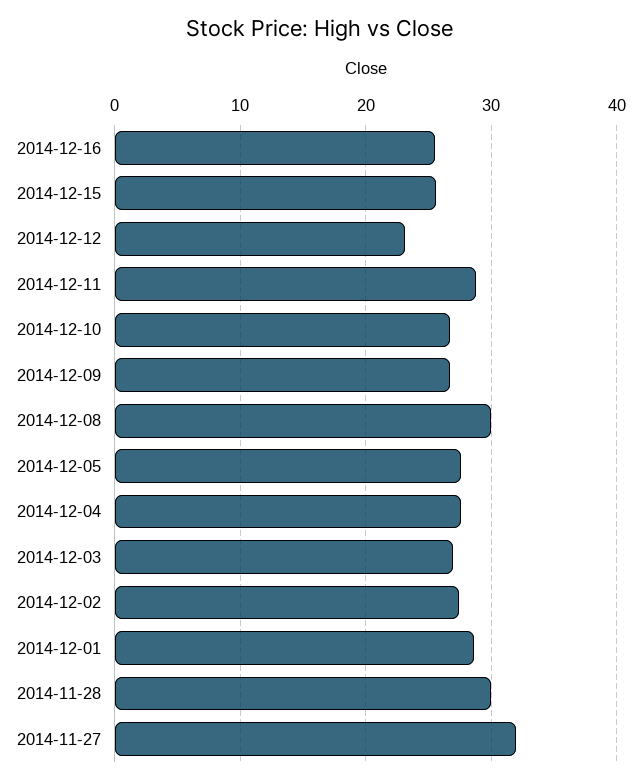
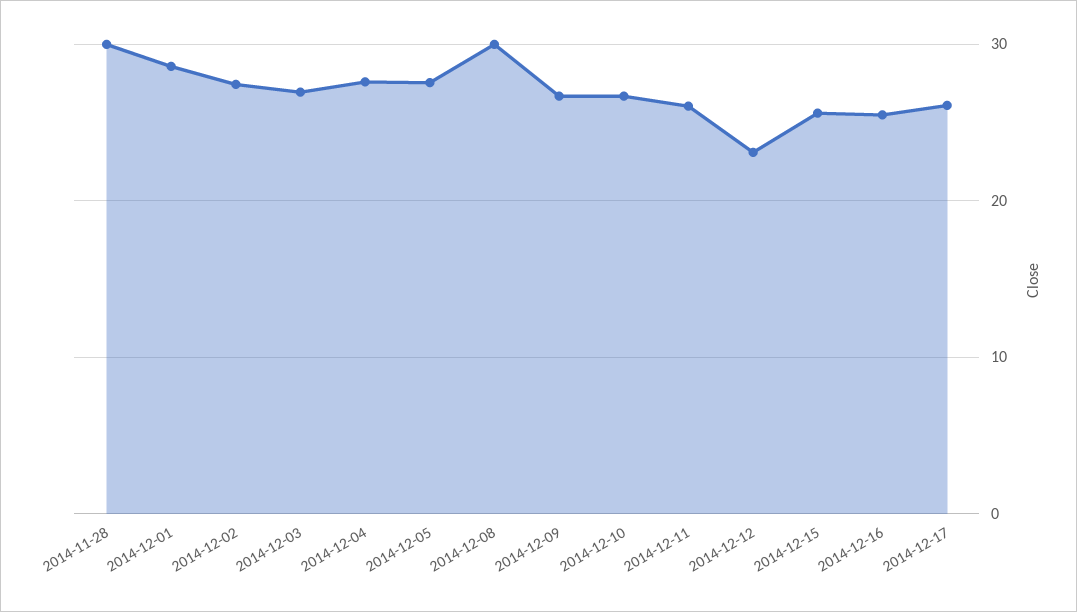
2014-12-11: 29 -> 26
2014-11-27: 32 -> none
2014-12-17: none -> 26

